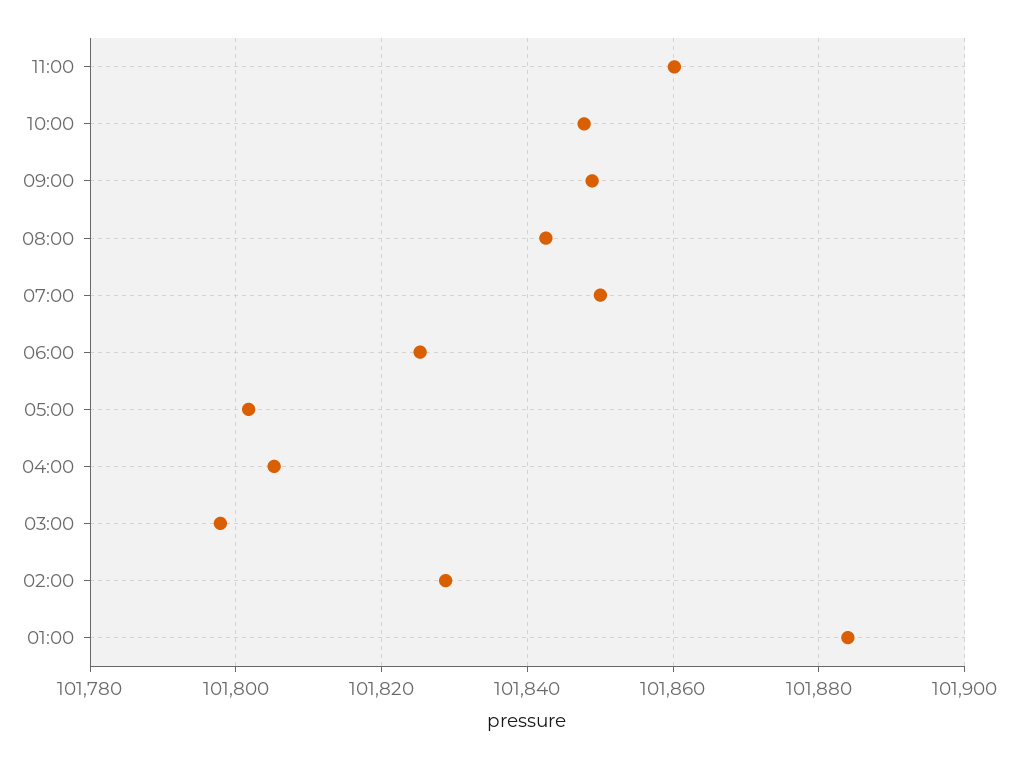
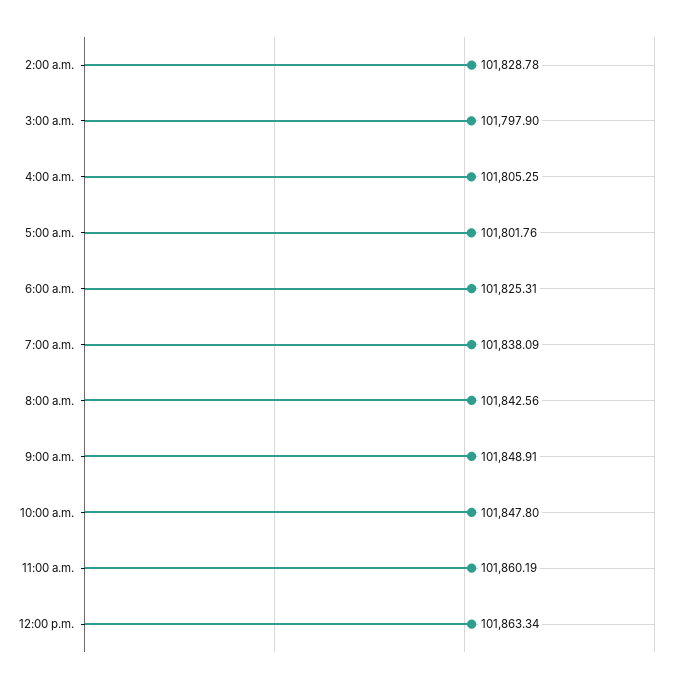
07:00: 101850 -> 101838.09
01:00: 101884 -> none
12:00 p.m.: none -> 101863.34

